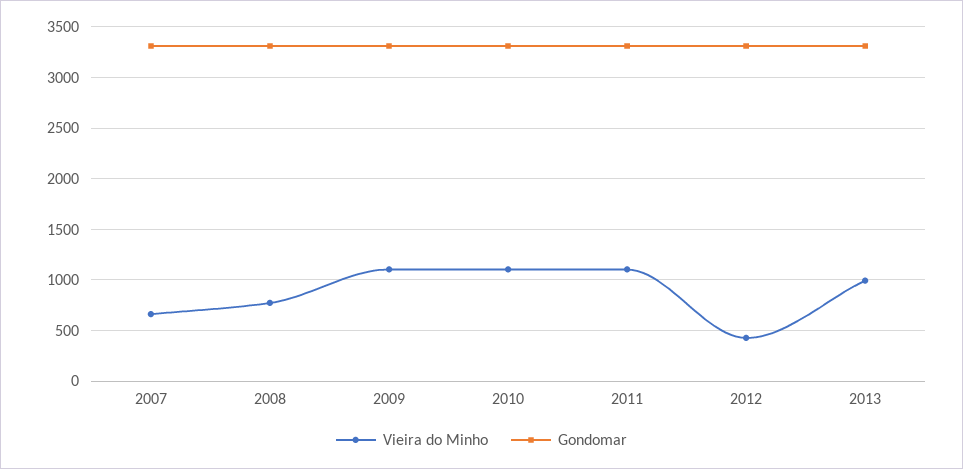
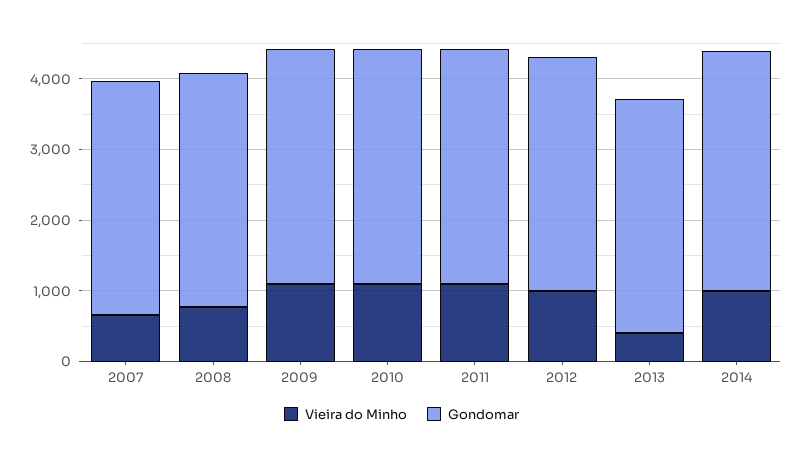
Vieira do Minho, 2012: 400 -> 1000
Vieira do Minho, 2013: 1000 -> 400
Vieira do Minho, 2014: none -> 1000
Gondomar, 2014: none -> 3400

